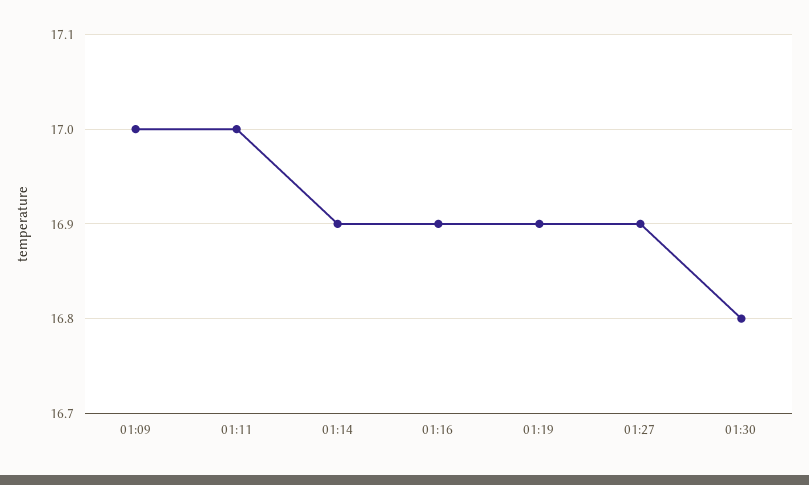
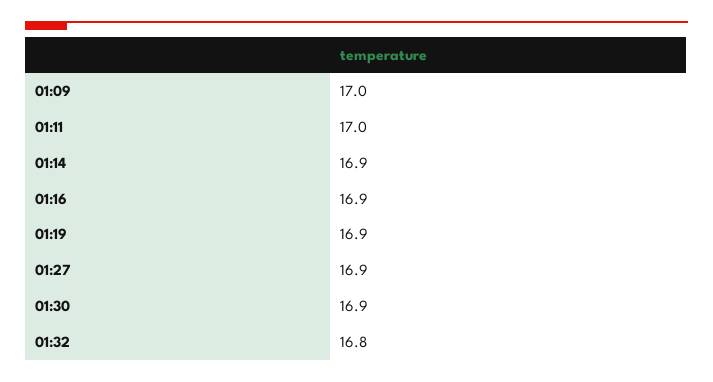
01:30: 16.8 -> 16.9
01:32: none -> 16.8

